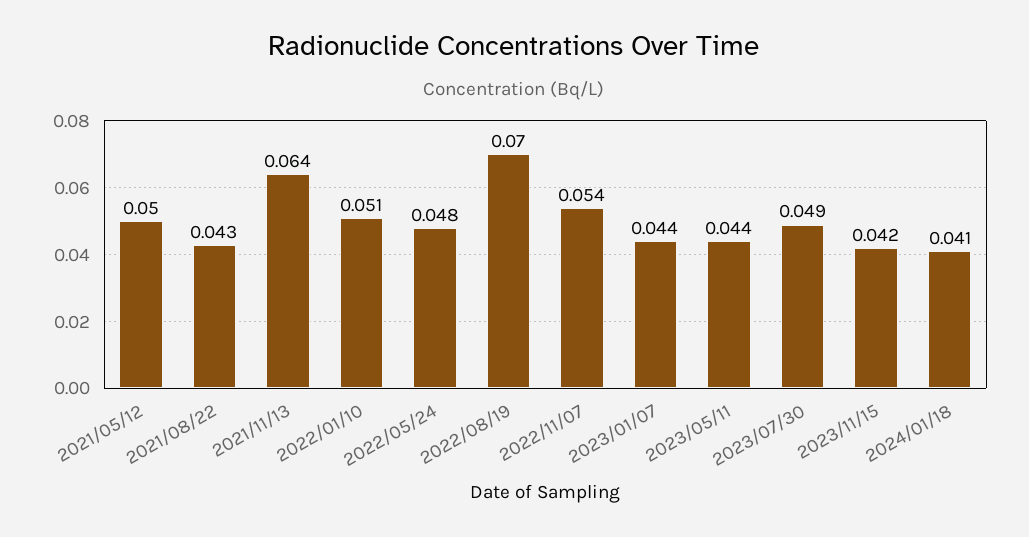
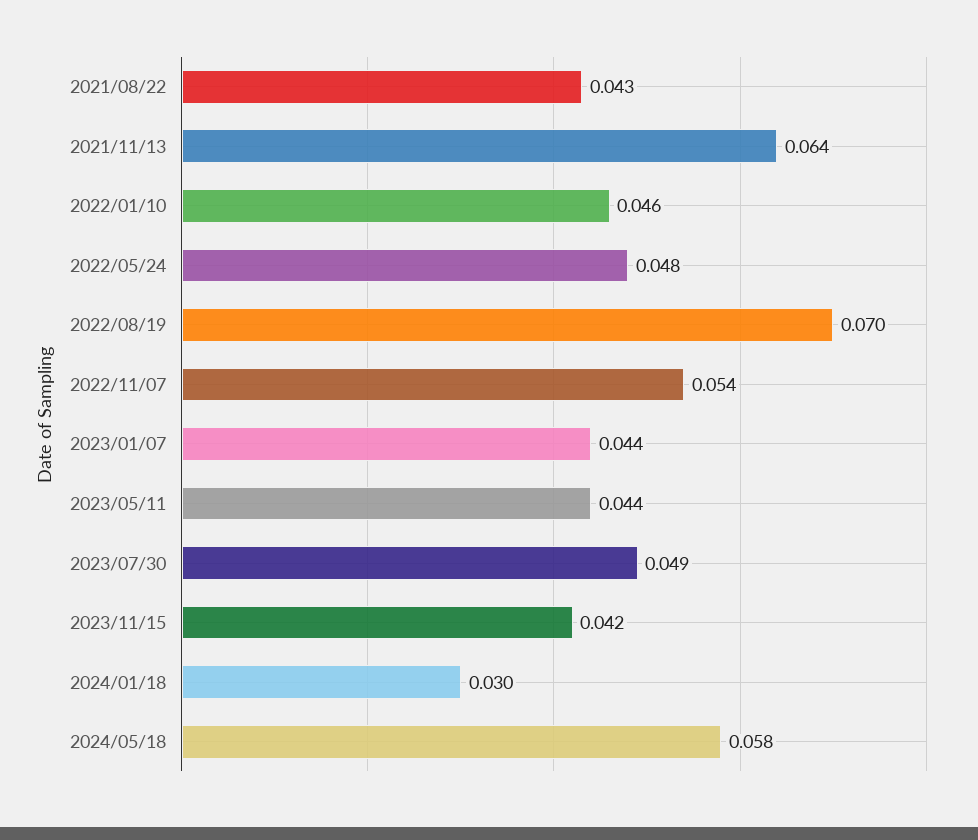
2021/05/12: 0.05 -> none
2022/01/10: 0.051 -> 0.046
2024/01/18: 0.041 -> 0.03
2024/05/18: none -> 0.058

